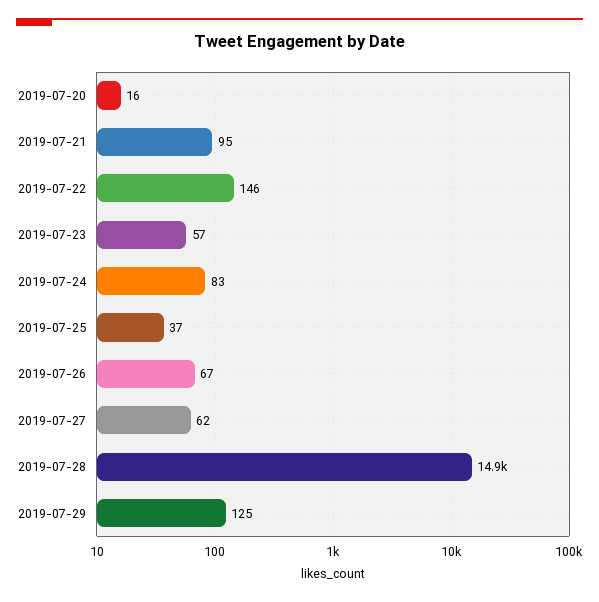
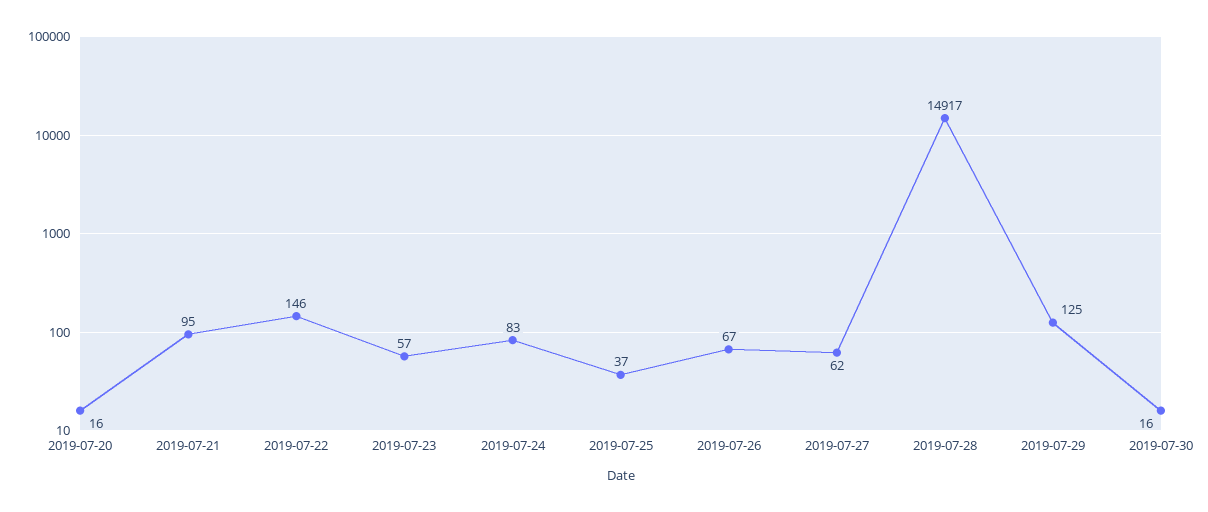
2019-07-30: none -> 16

